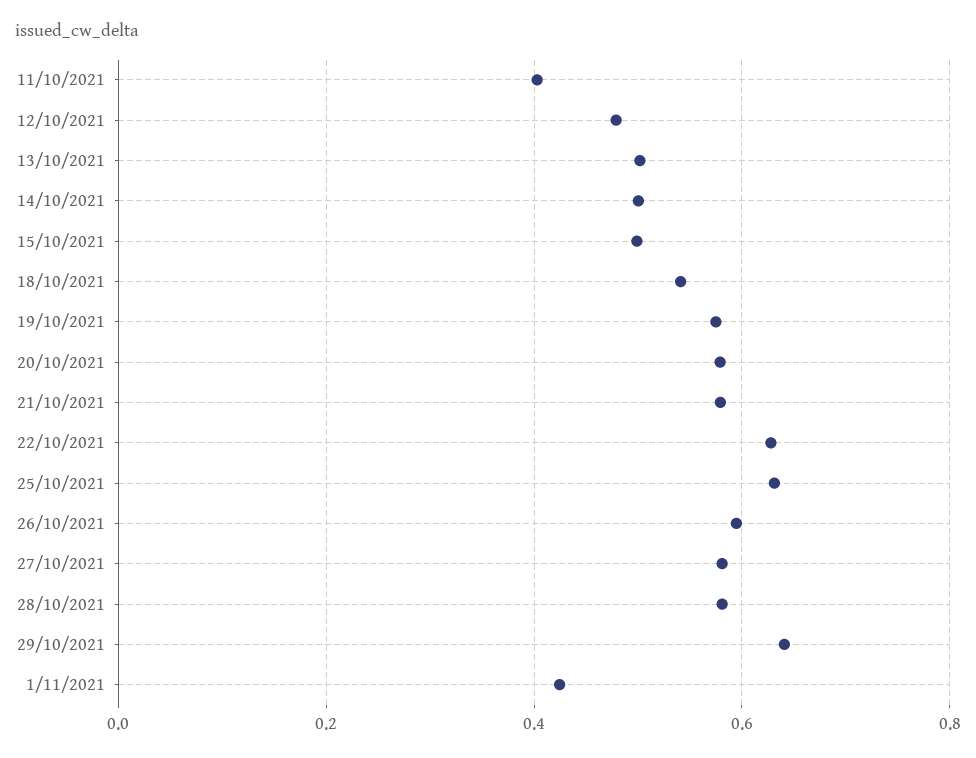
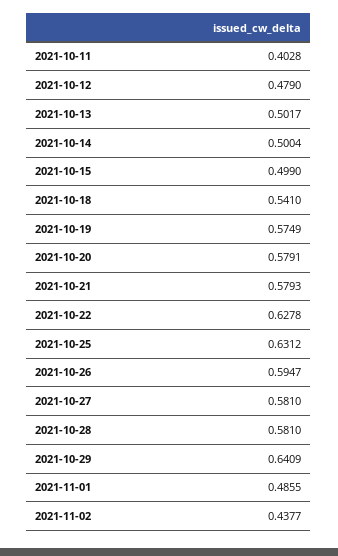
1/11/2021: 0.42 -> 0.4855
2021-11-02: none -> 0.4377

